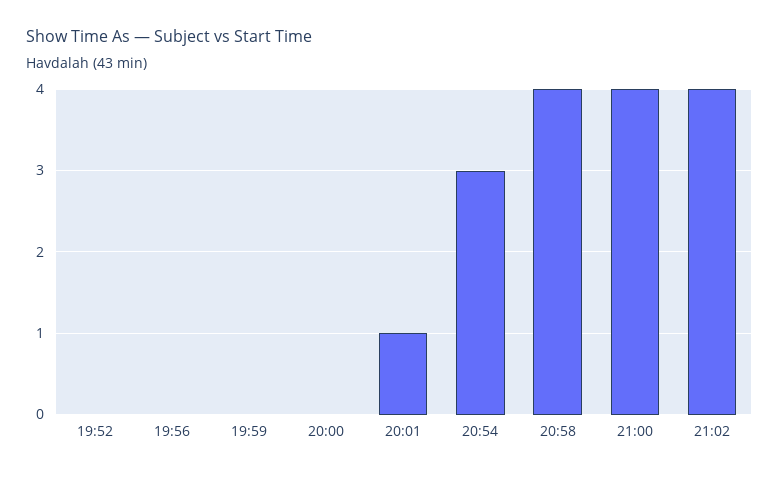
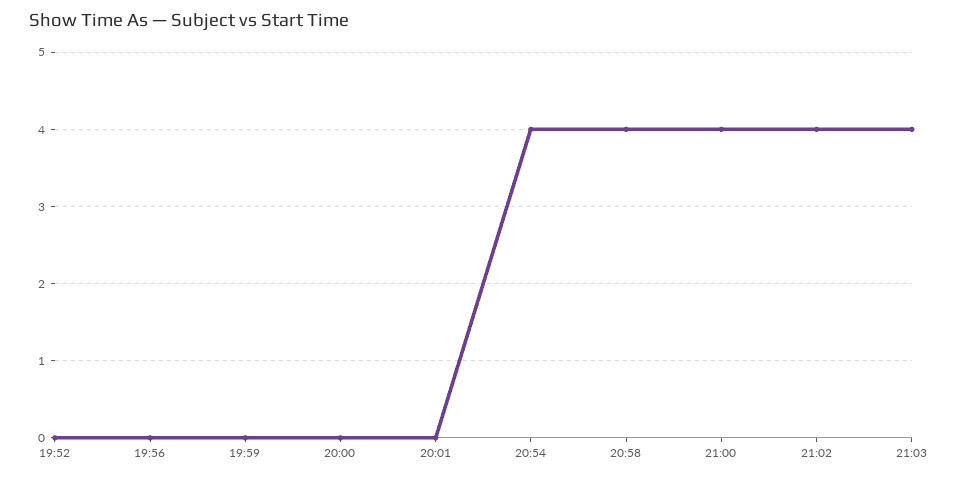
20:01: 1 -> 0
20:54: 3 -> 4
21:03: none -> 4

